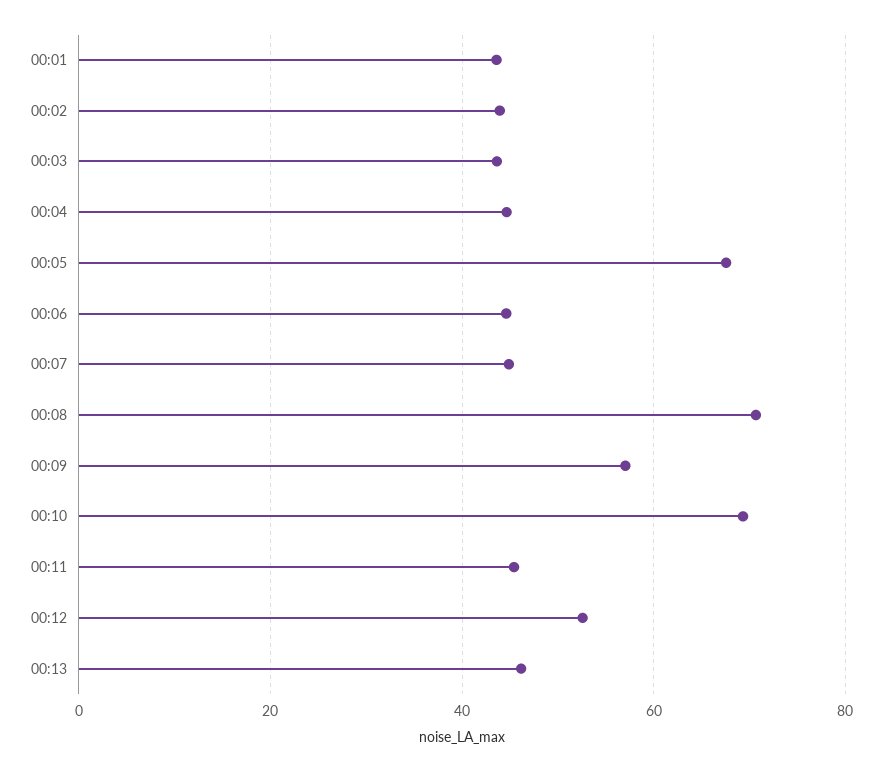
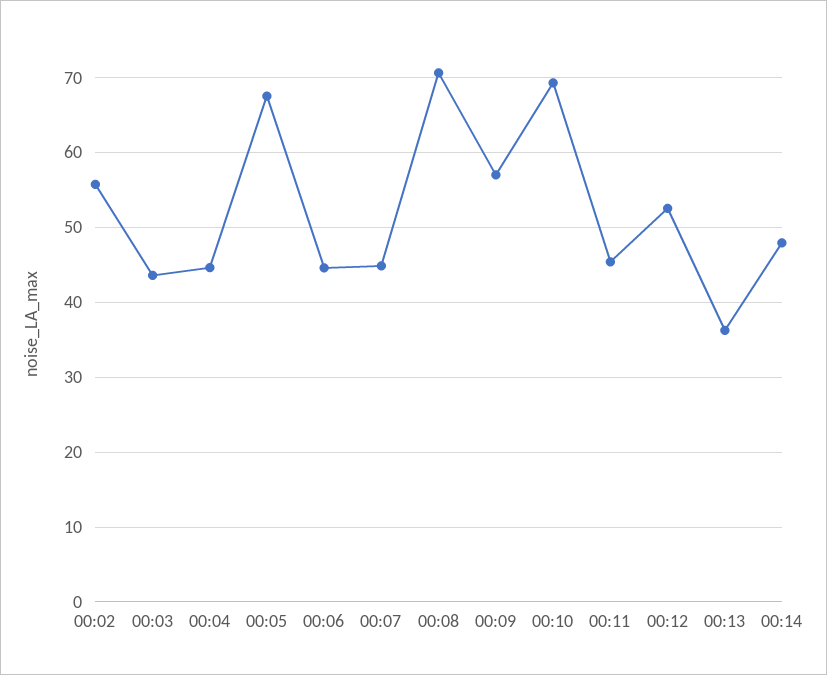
00:01: 44 -> none
00:02: 44 -> 56
00:13: 46 -> 36
00:14: none -> 48

